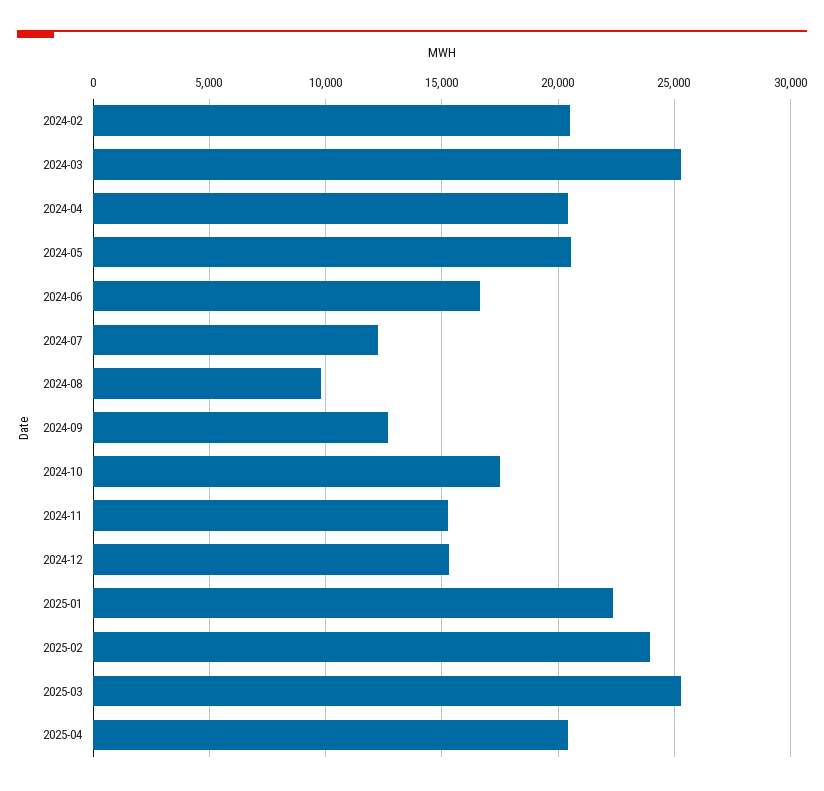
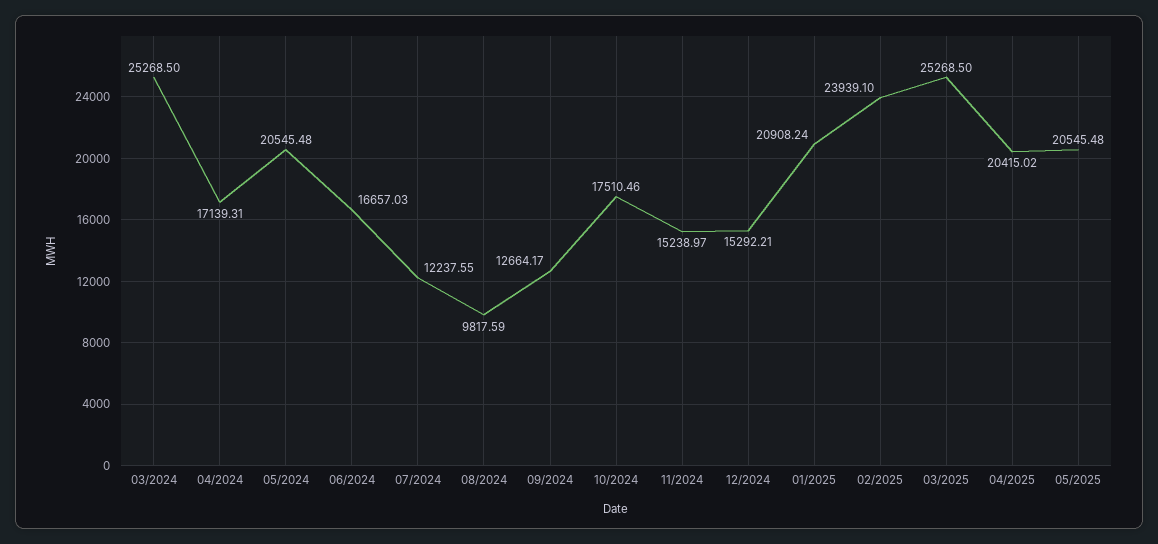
2024-02: 20500 -> none
2024-04: 20500 -> 17139.31
2025-01: 22500 -> 20908.24
05/2025: none -> 20545.48

